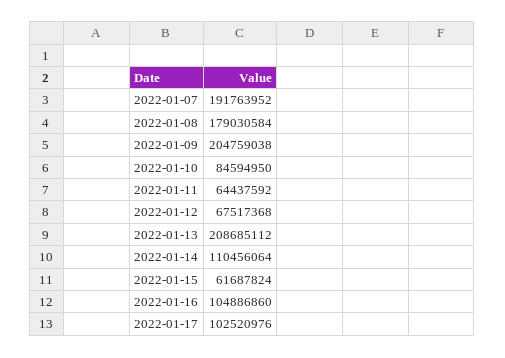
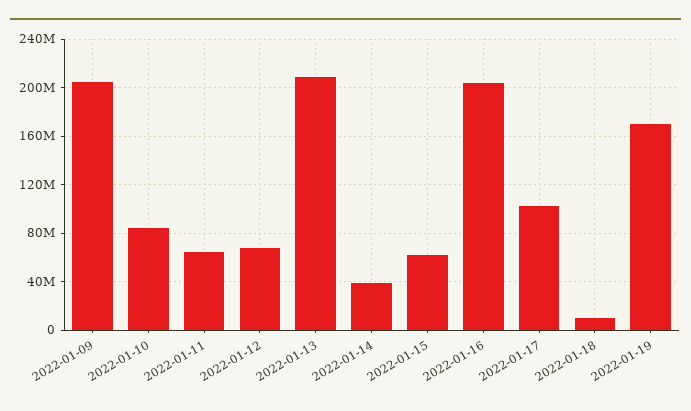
2022-01-07: 191763952 -> none
2022-01-08: 179030584 -> none
2022-01-14: 110456064 -> 40000000
2022-01-16: 104886860 -> 205000000
2022-01-18: none -> 10000000
2022-01-19: none -> 170000000

